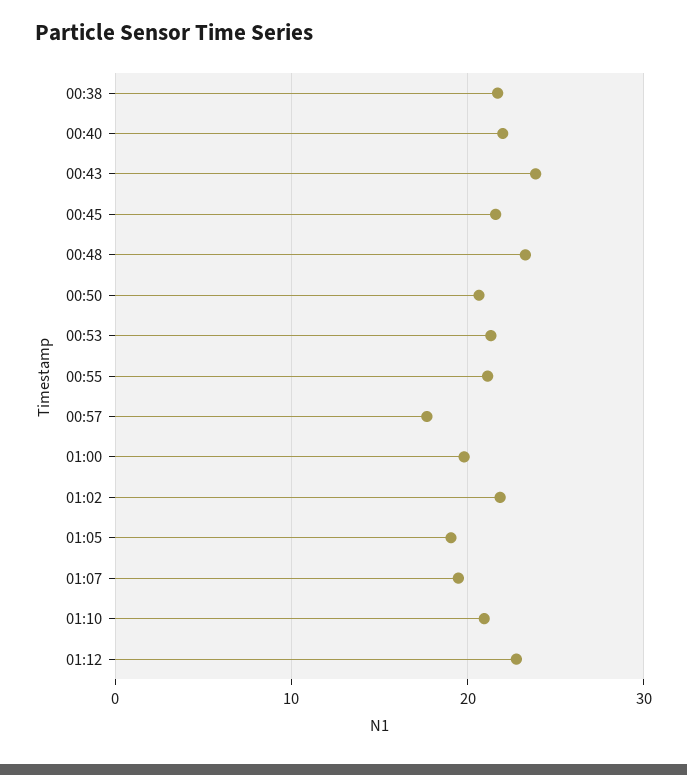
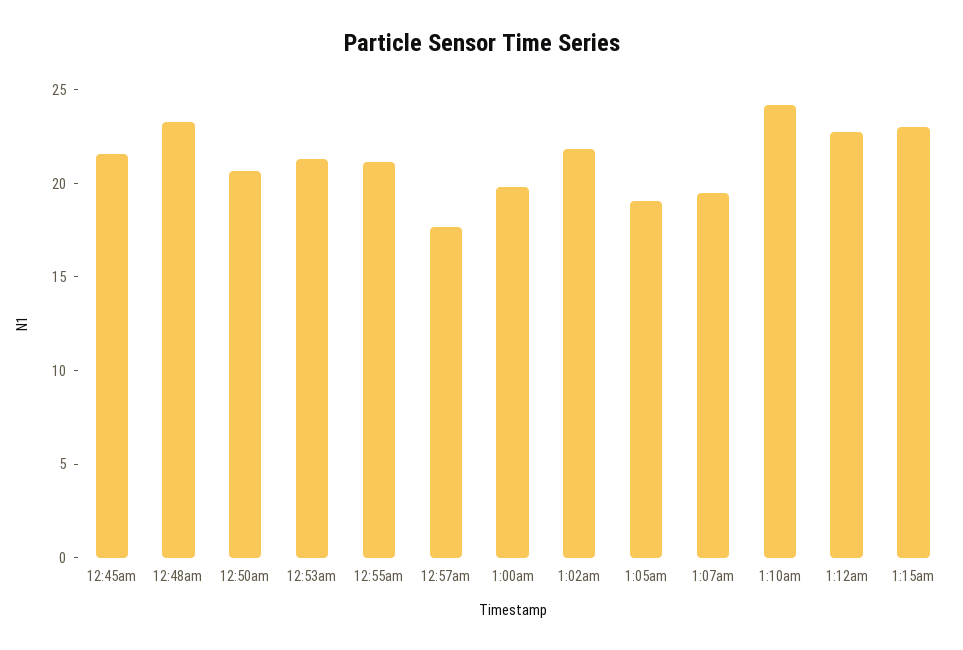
00:38: 22 -> none
00:40: 22 -> none
00:43: 24 -> none
01:10: 21 -> 24
1:15am: none -> 23

